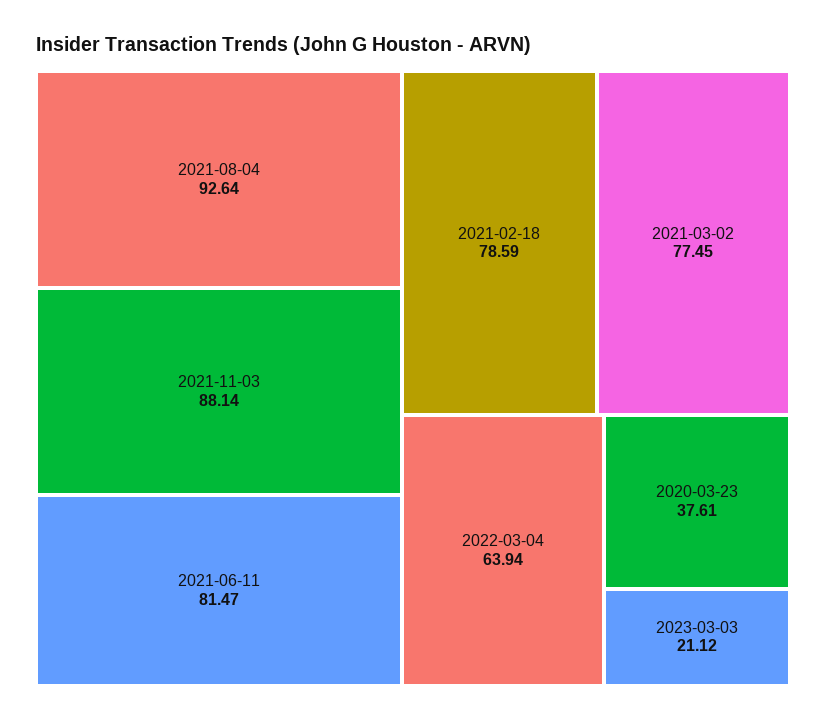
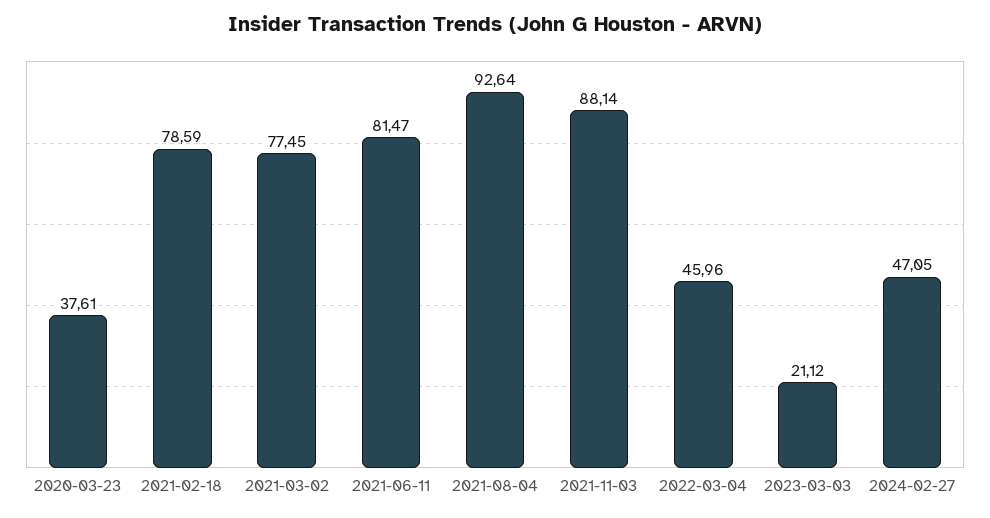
2022-03-04: 63.94 -> 45.96
2024-02-27: none -> 47.05

